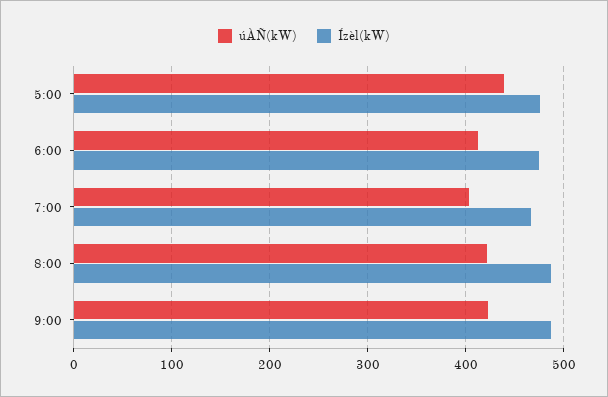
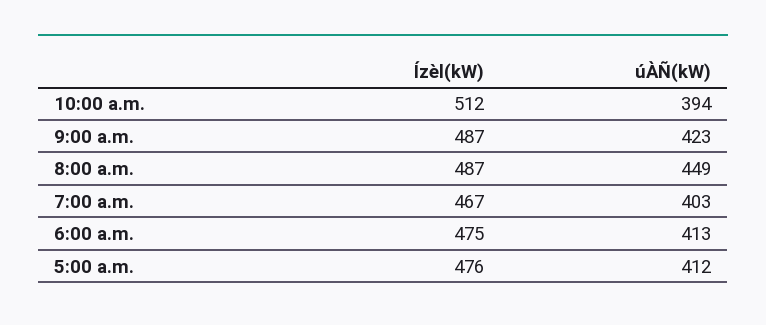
úÀÑ(kW), 5:00: 440 -> 412
úÀÑ(kW), 8:00: 420 -> 449
Ízèl(kW), 10:00 a.m.: none -> 512
úÀÑ(kW), 10:00 a.m.: none -> 394

